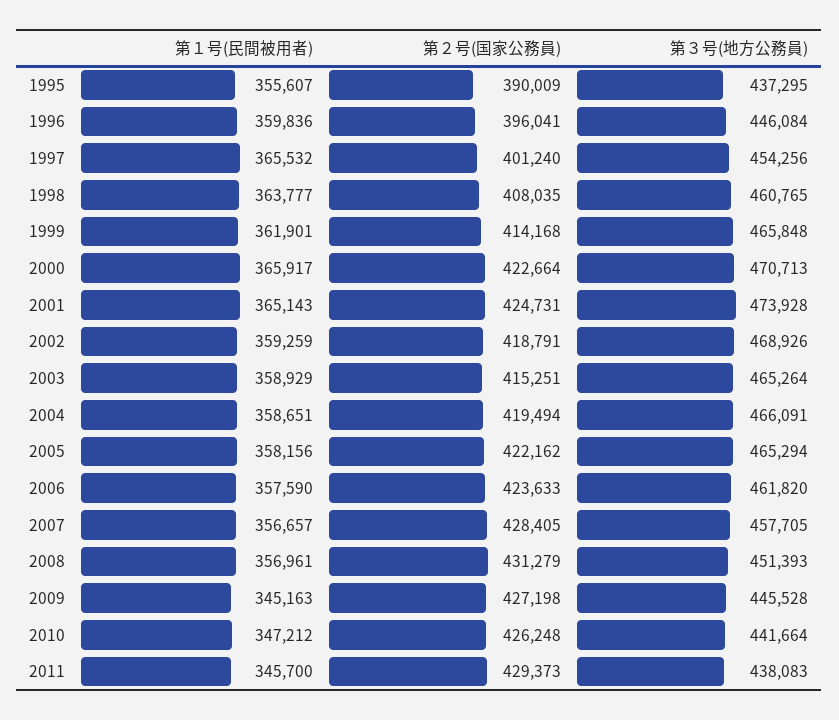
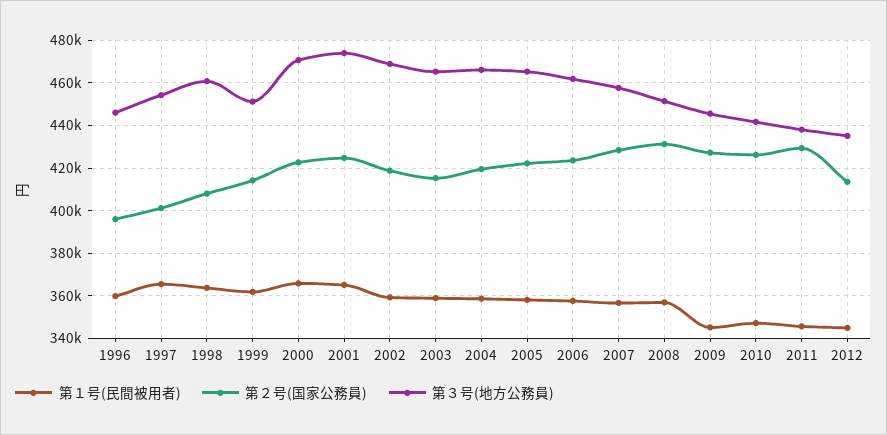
第１号(民間被用者), 1995: 355607 -> none
第２号(国家公務員), 1995: 390009 -> none
第３号(地方公務員), 1995: 437295 -> none
第３号(地方公務員), 1999: 465848 -> 450000
第１号(民間被用者), 2012: none -> 345000
第２号(国家公務員), 2012: none -> 415000
第３号(地方公務員), 2012: none -> 435000

